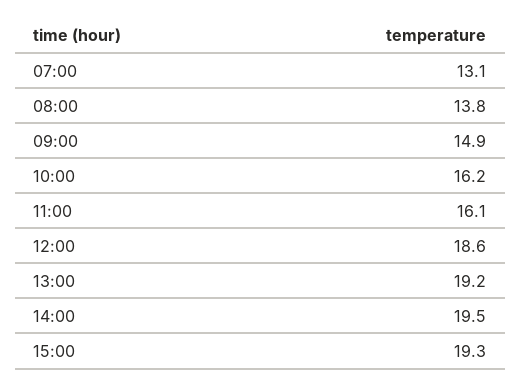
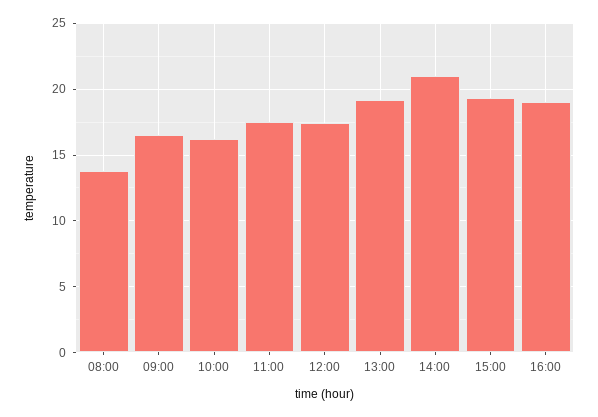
07:00: 13.1 -> none
09:00: 14.9 -> 16.5
11:00: 16.1 -> 17.5
12:00: 18.6 -> 17.5
14:00: 19.5 -> 21
16:00: none -> 19

